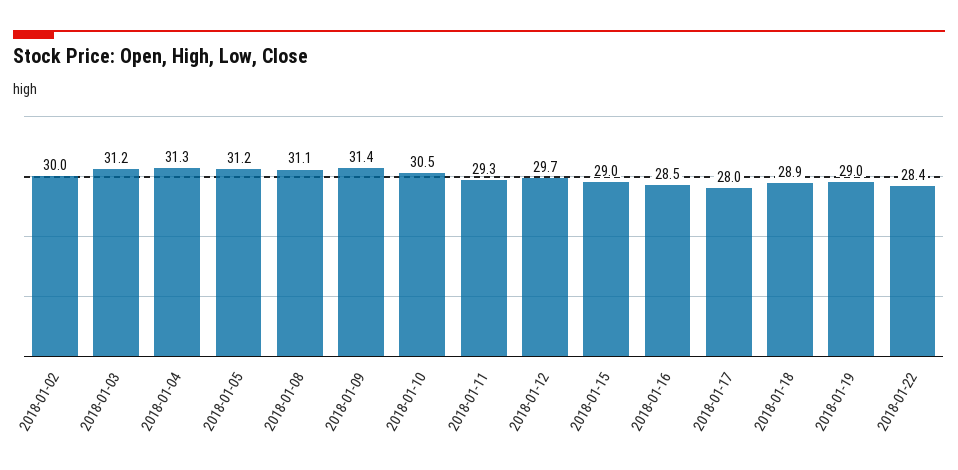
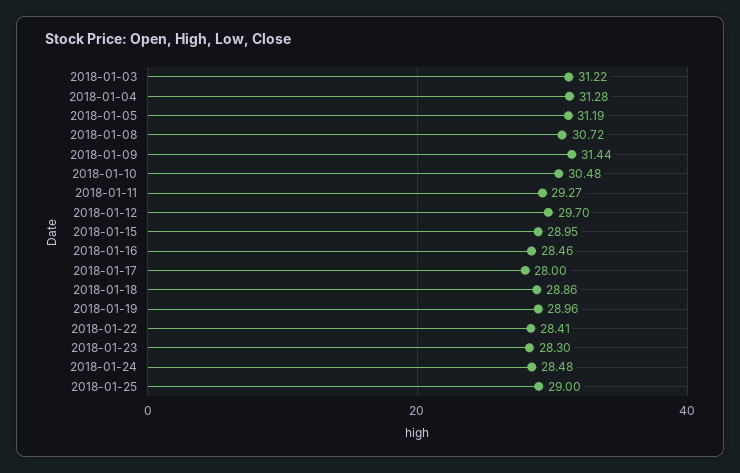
2018-01-02: 30 -> none
2018-01-08: 31.1 -> 30.72
2018-01-23: none -> 28.3
2018-01-24: none -> 28.48
2018-01-25: none -> 29

